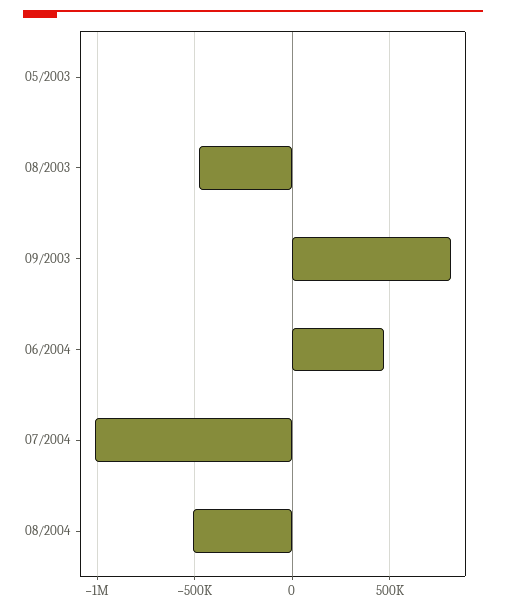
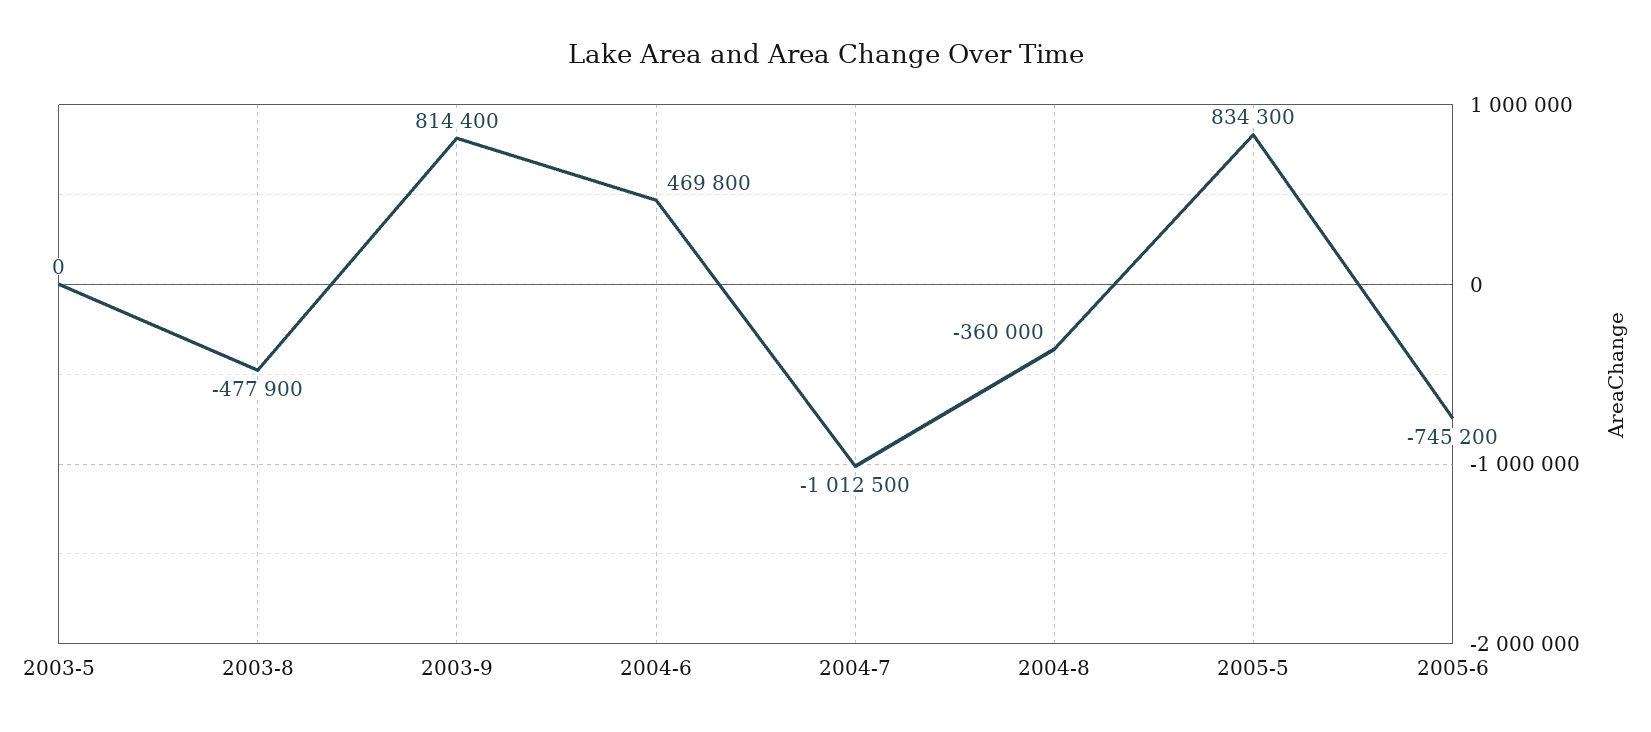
08/2004: -500000 -> -360000
2005-5: none -> 834300
2005-6: none -> -745200

